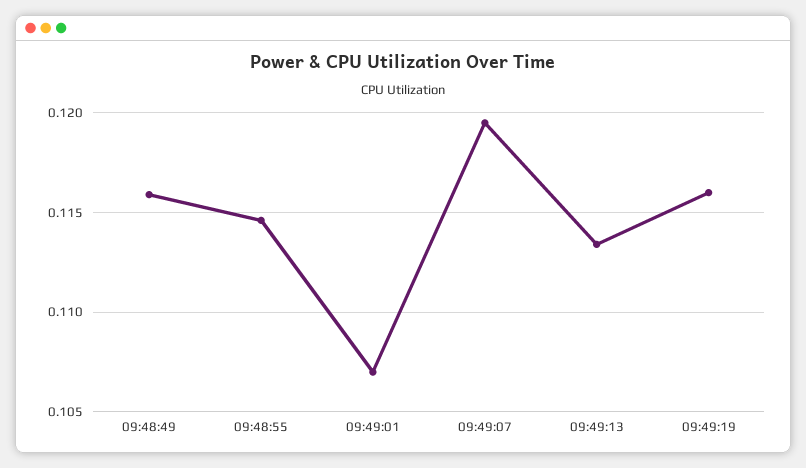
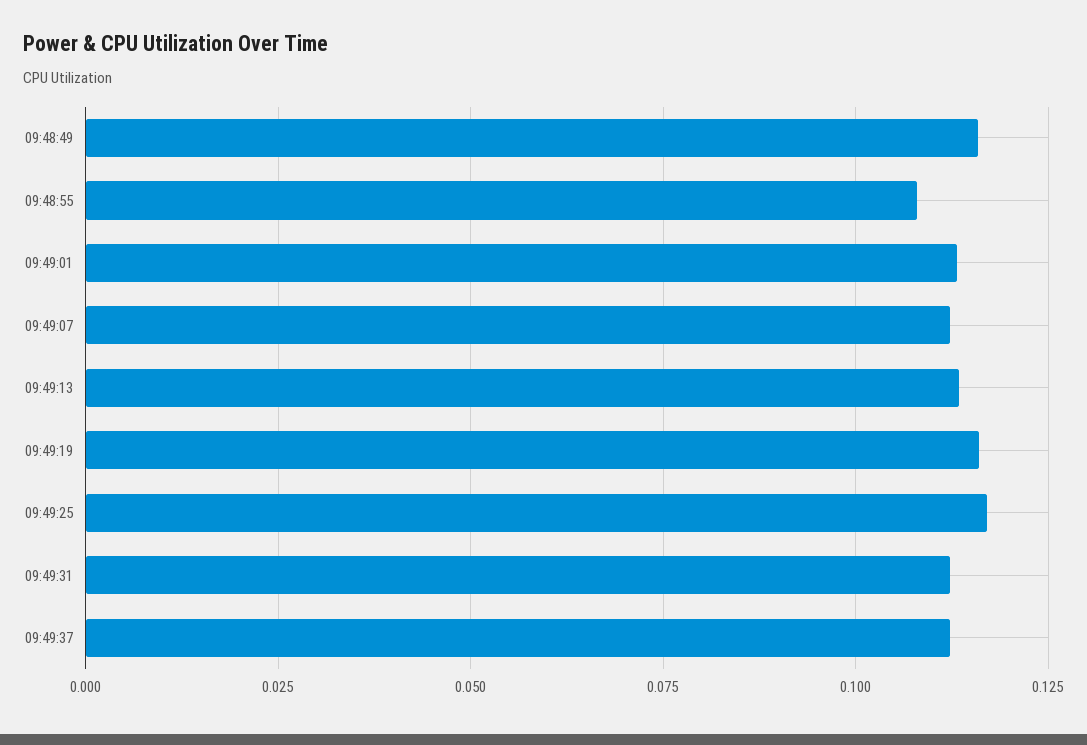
09:48:55: 0.1145 -> 0.1075
09:49:01: 0.107 -> 0.1125
09:49:07: 0.1195 -> 0.1125
09:49:25: none -> 0.1175
09:49:31: none -> 0.1125
09:49:37: none -> 0.1125

